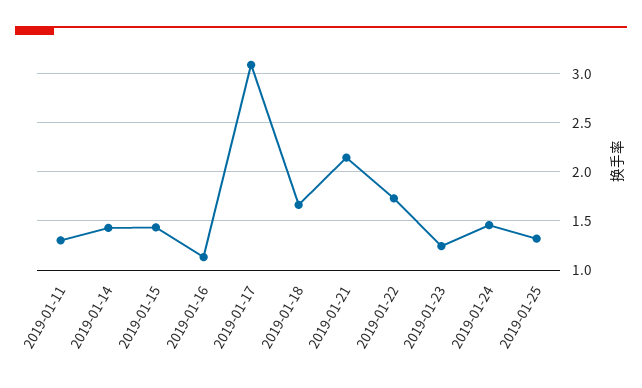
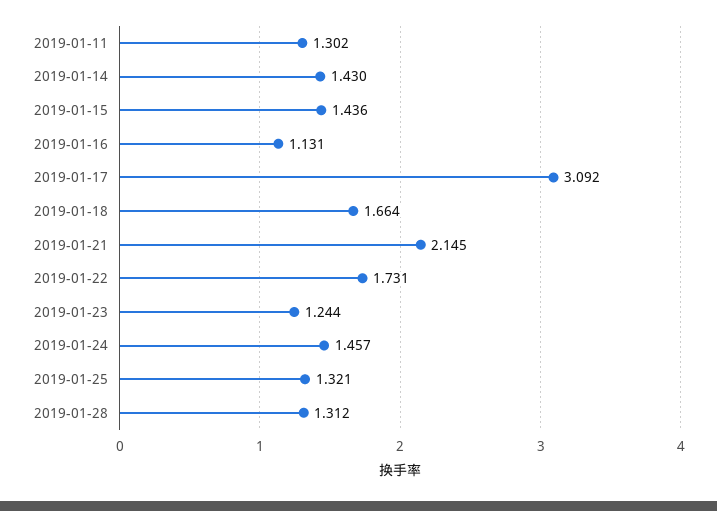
2019-01-28: none -> 1.312

